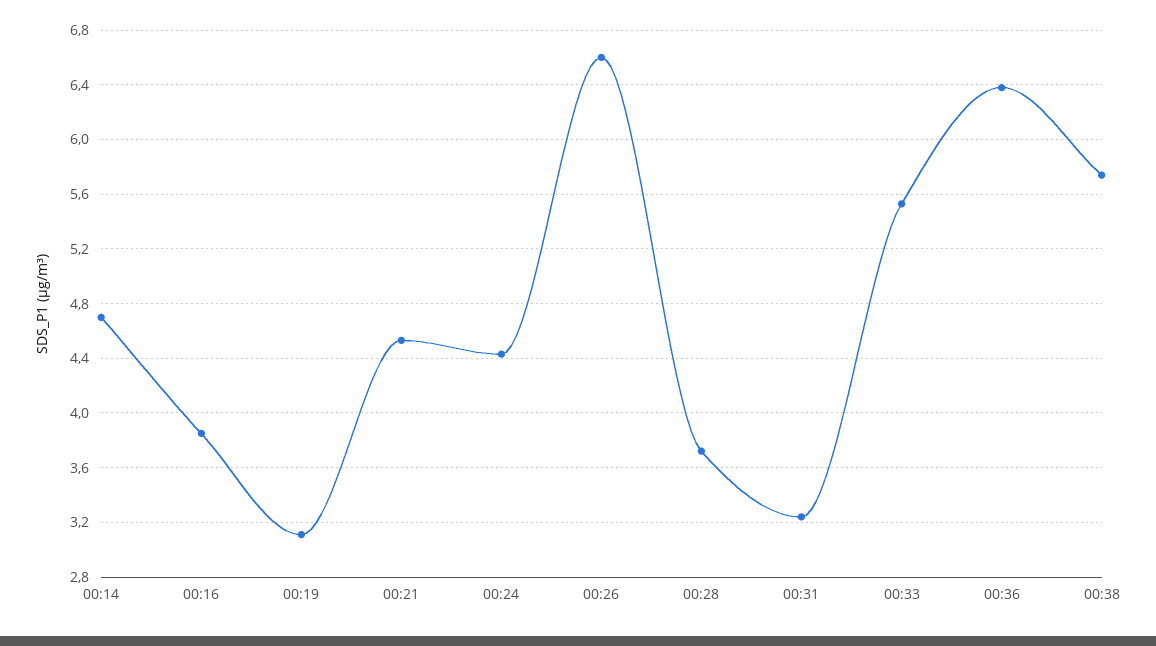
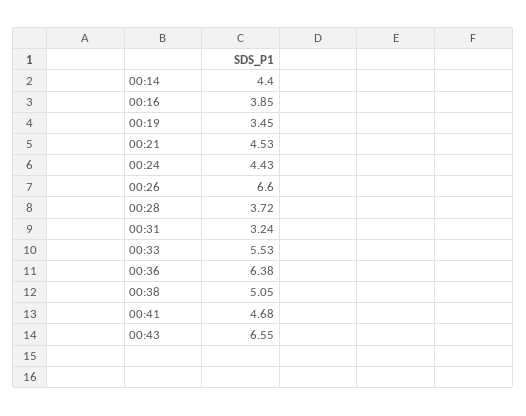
00:14: 4.7 -> 4.4
00:19: 3.1 -> 3.45
00:38: 5.75 -> 5.05
00:41: none -> 4.68
00:43: none -> 6.55

